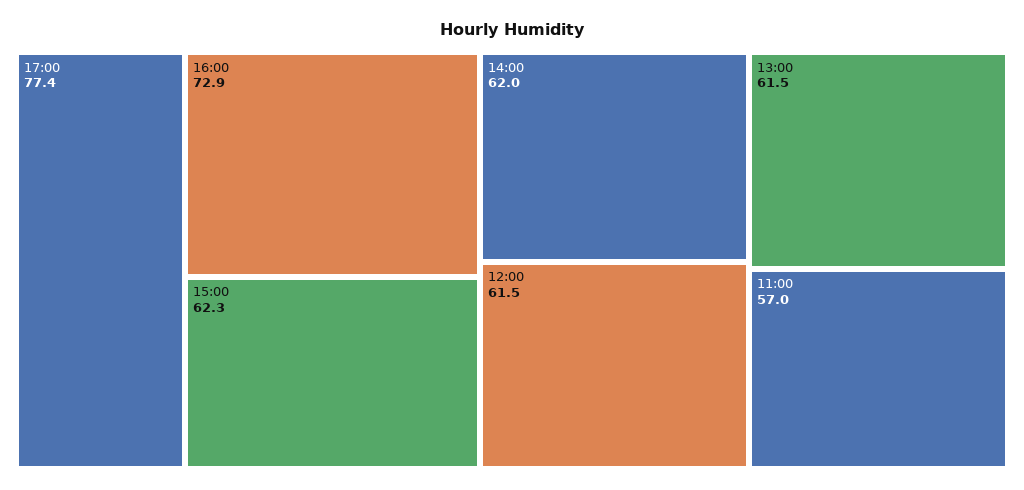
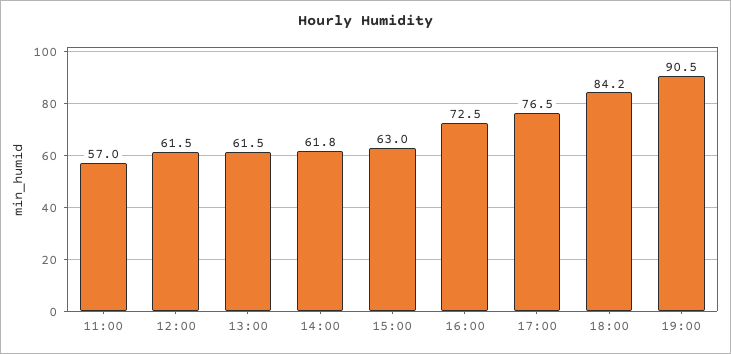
17:00: 77.4 -> 76.5
16:00: 72.9 -> 72.5
15:00: 62.3 -> 63
14:00: 62 -> 61.8
18:00: none -> 84.2
19:00: none -> 90.5

